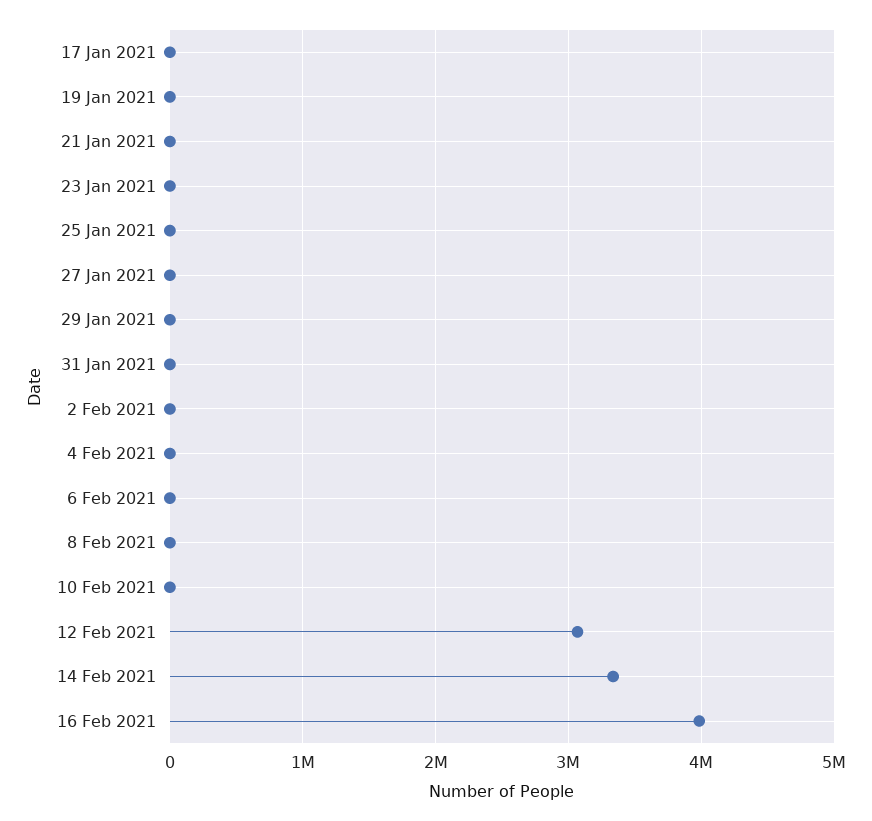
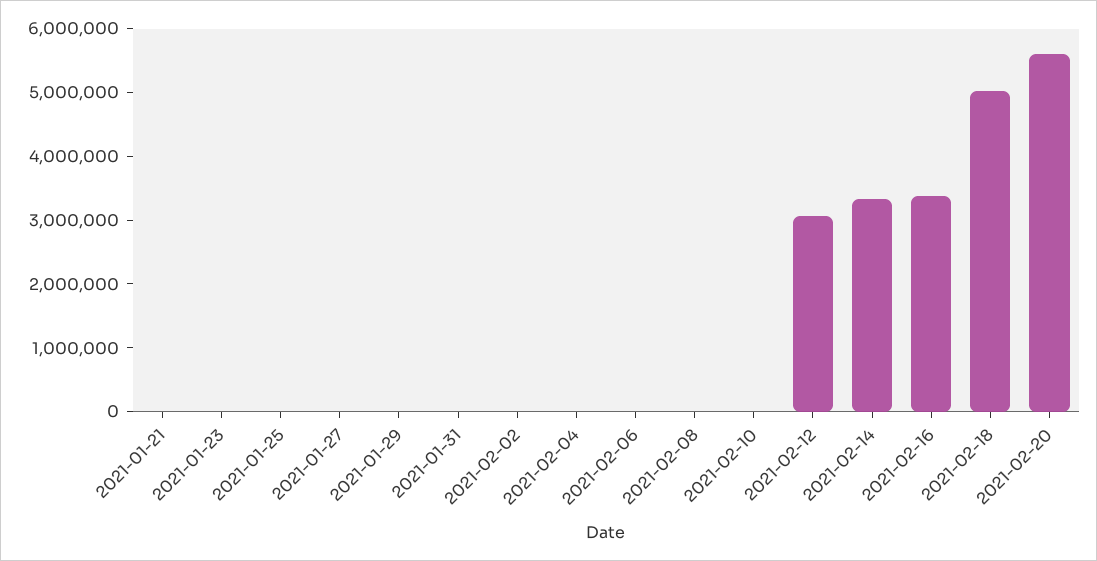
17 Jan 2021: 0 -> none
19 Jan 2021: 0 -> none
16 Feb 2021: 4000000 -> 3400000
2021-02-18: none -> 5000000
2021-02-20: none -> 5600000

